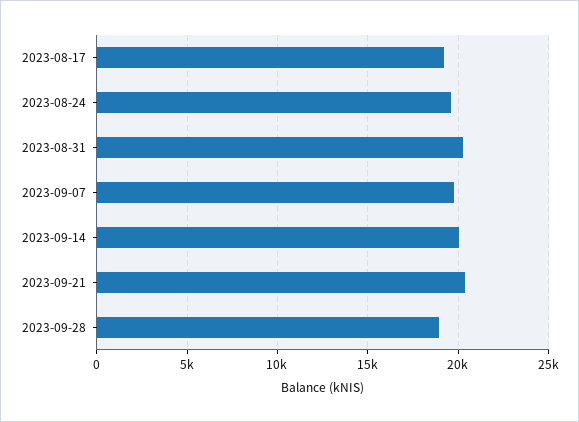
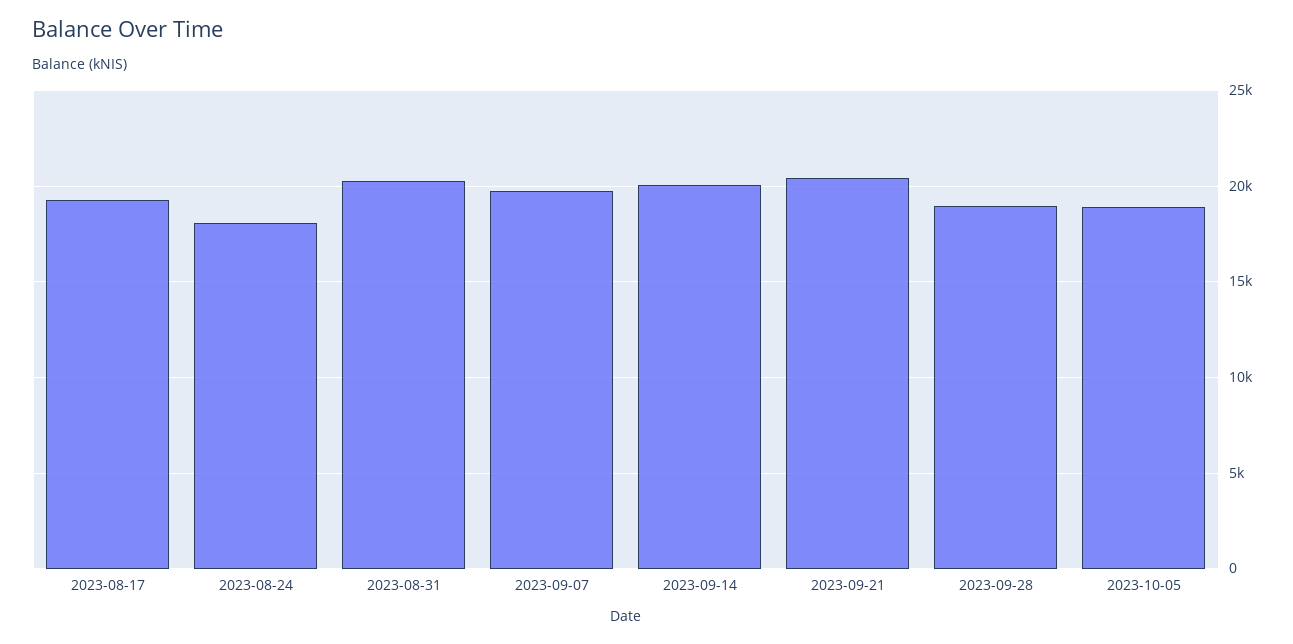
2023-08-24: 19500 -> 18000
2023-10-05: none -> 19000

